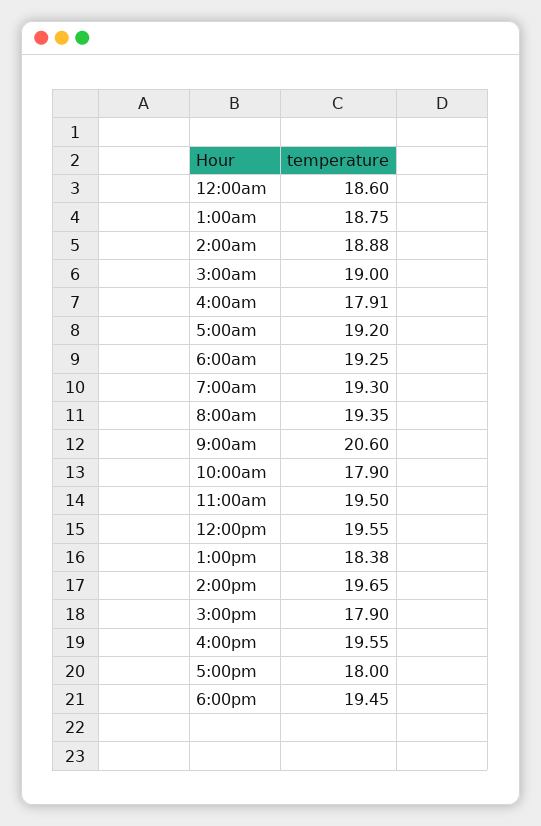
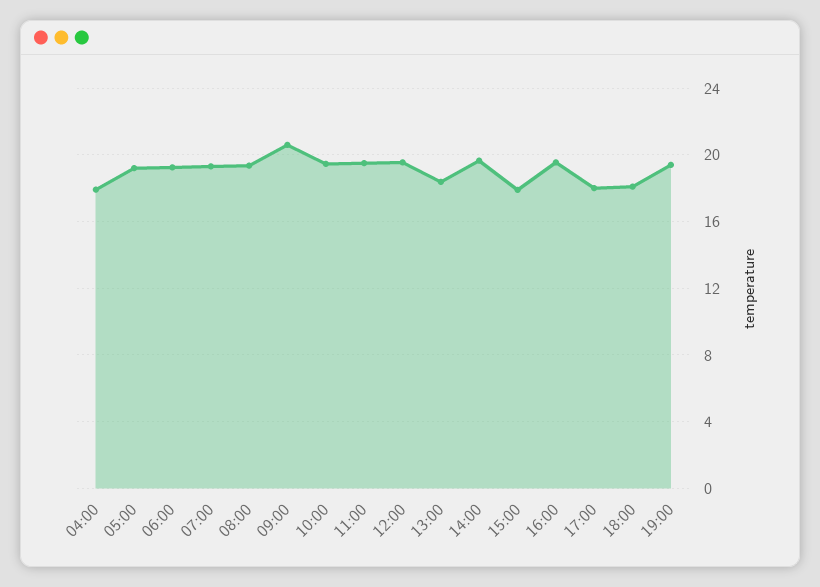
12:00am: 18.6 -> none
1:00am: 18.75 -> none
2:00am: 18.88 -> none
3:00am: 19 -> none
10:00am: 17.9 -> 19.5
6:00pm: 19.45 -> 18
19:00: none -> 19.5

